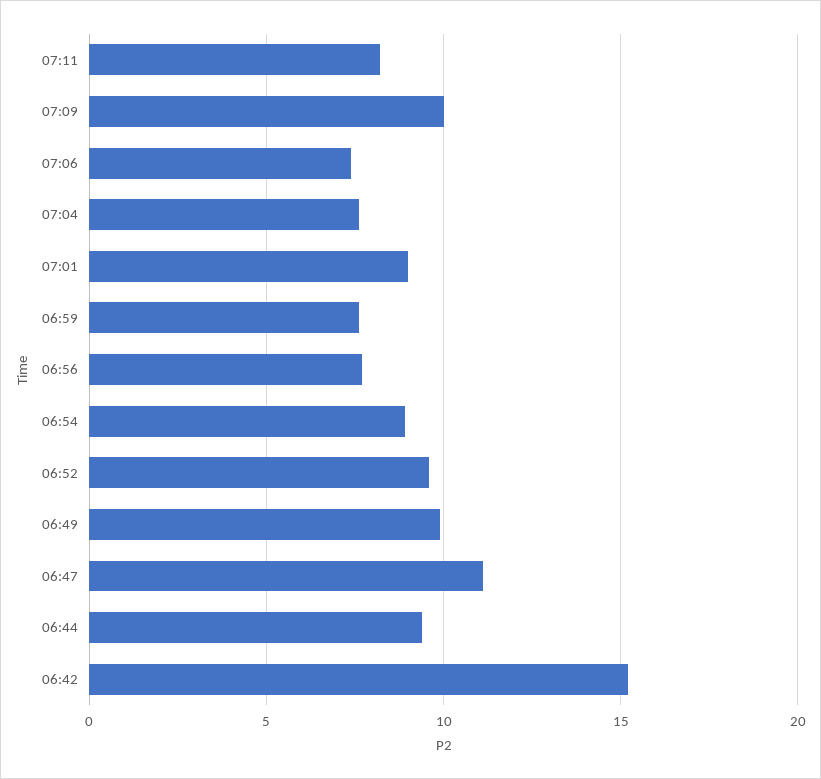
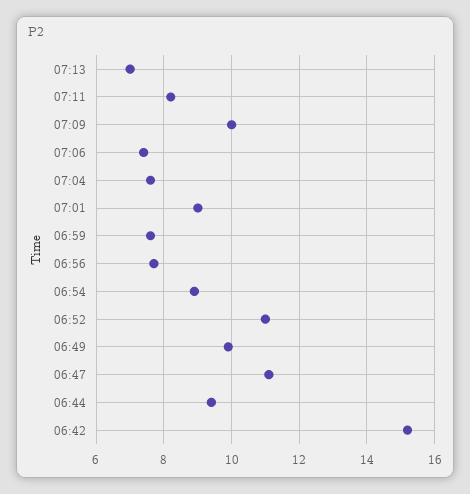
06:52: 9.5 -> 11
07:13: none -> 7

